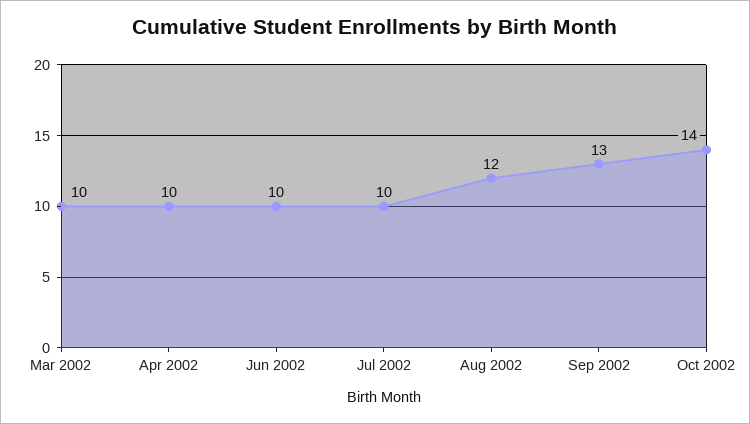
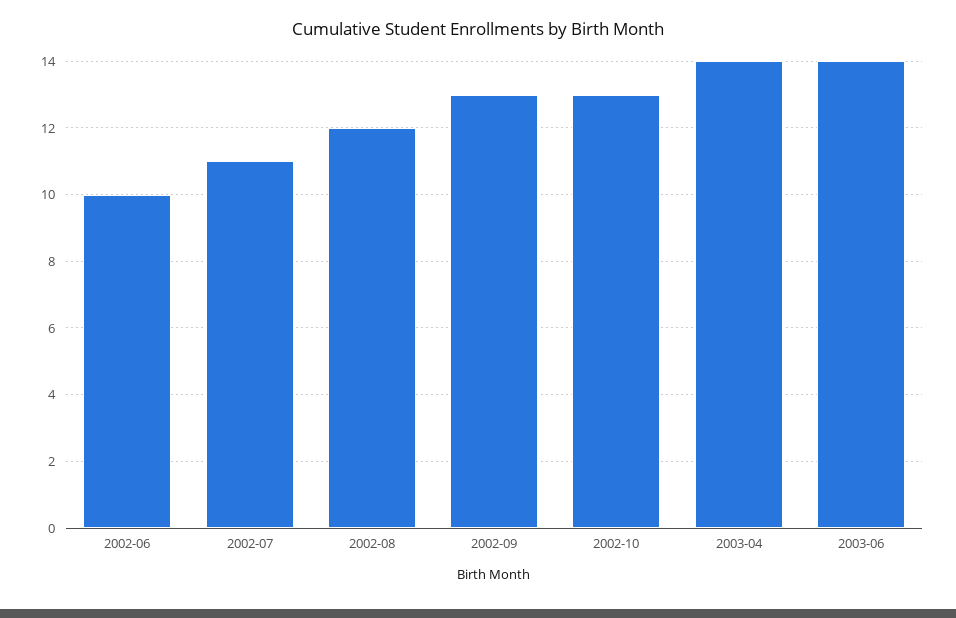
Mar 2002: 10 -> none
Apr 2002: 10 -> none
Jul 2002: 10 -> 11
Oct 2002: 14 -> 13
2003-04: none -> 14
2003-06: none -> 14

